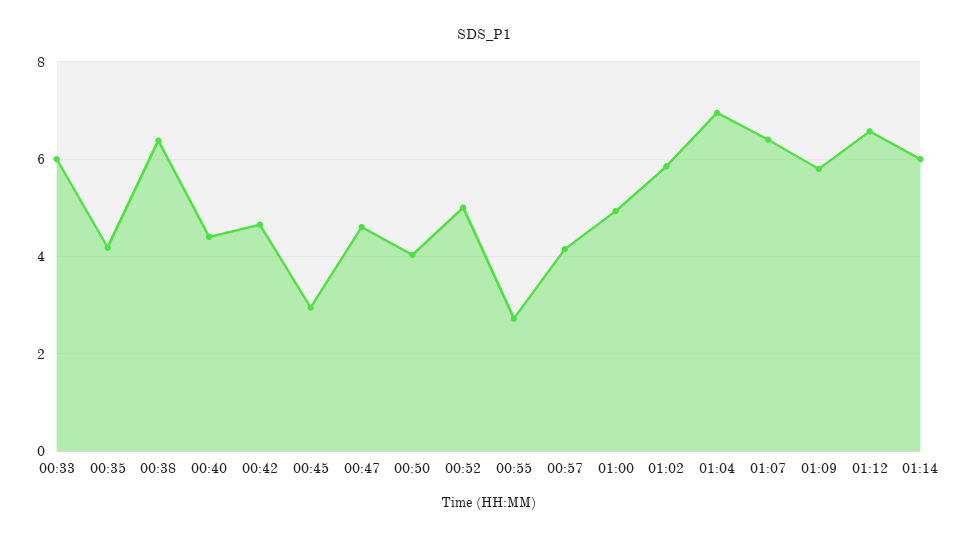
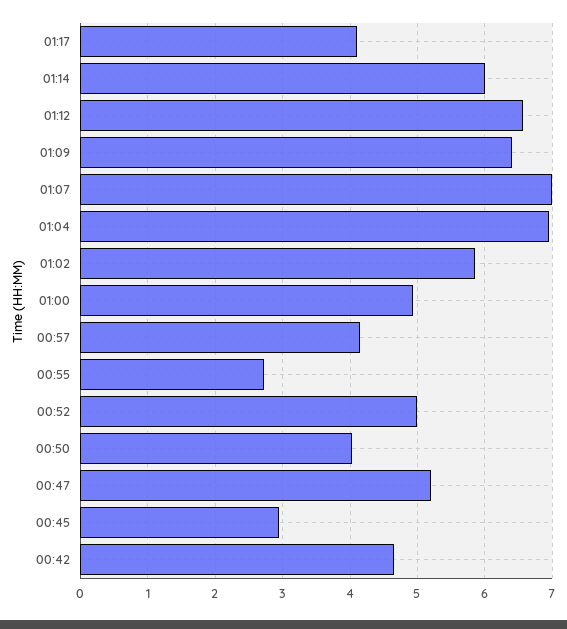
00:33: 6 -> none
00:35: 4.2 -> none
00:38: 6.4 -> none
00:40: 4.4 -> none
00:47: 4.6 -> 5.2
01:07: 6.4 -> 7
01:09: 5.8 -> 6.4
01:17: none -> 4.1

